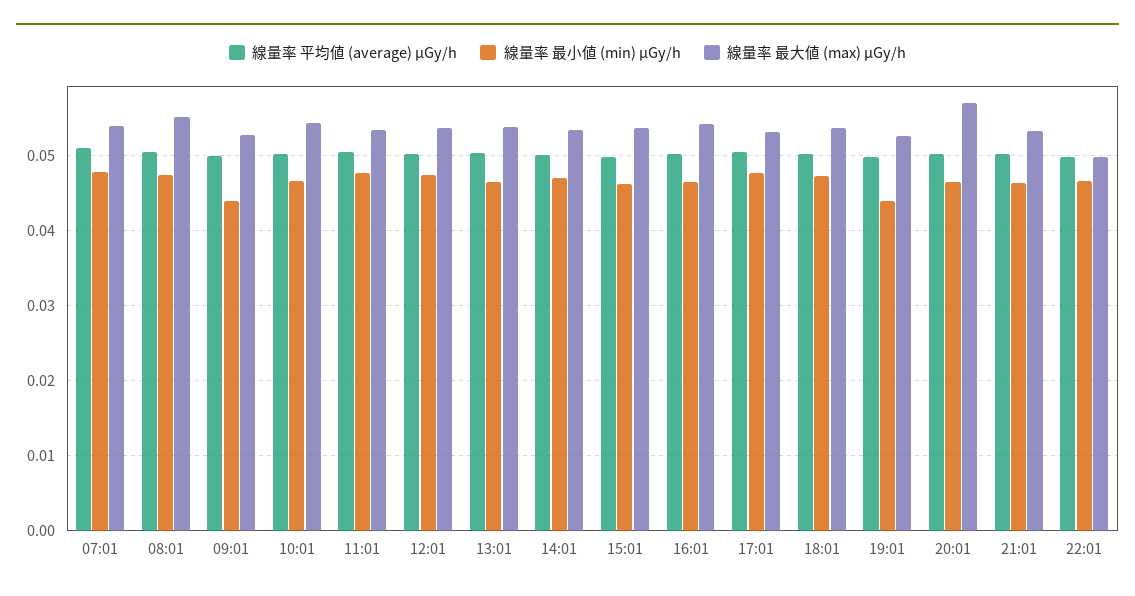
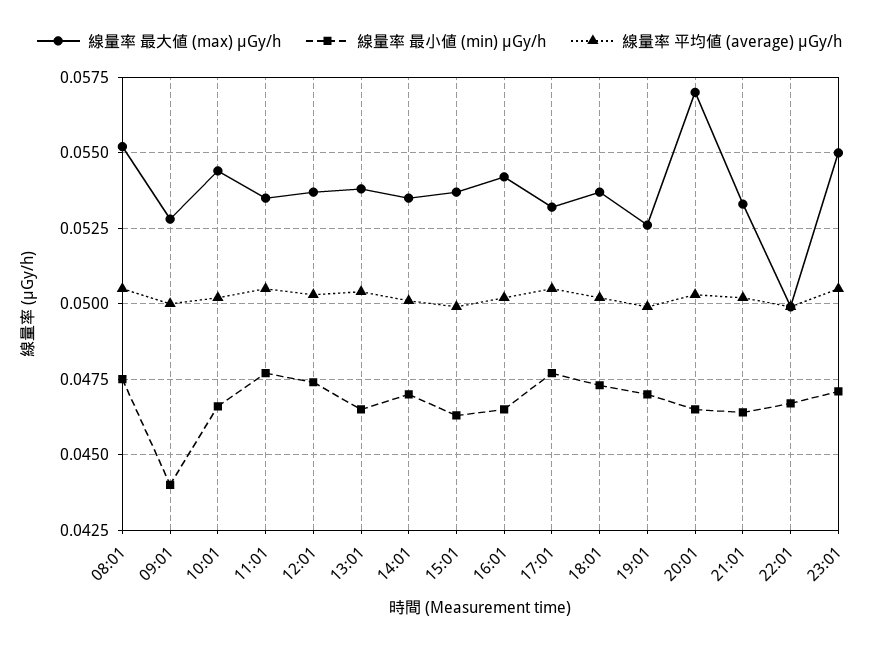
線量率 平均値 (average) μGy/h, 07:01: 0.051 -> none
線量率 最小値 (min) μGy/h, 07:01: 0.048 -> none
線量率 最大値 (max) μGy/h, 07:01: 0.054 -> none
線量率 最小値 (min) μGy/h, 19:01: 0.044 -> 0.047
線量率 最大値 (max) μGy/h, 23:01: none -> 0.055
線量率 最小値 (min) μGy/h, 23:01: none -> 0.047
線量率 平均値 (average) μGy/h, 23:01: none -> 0.0505

